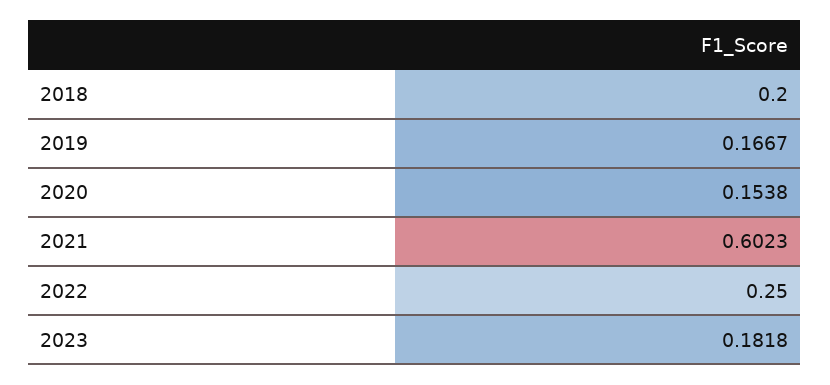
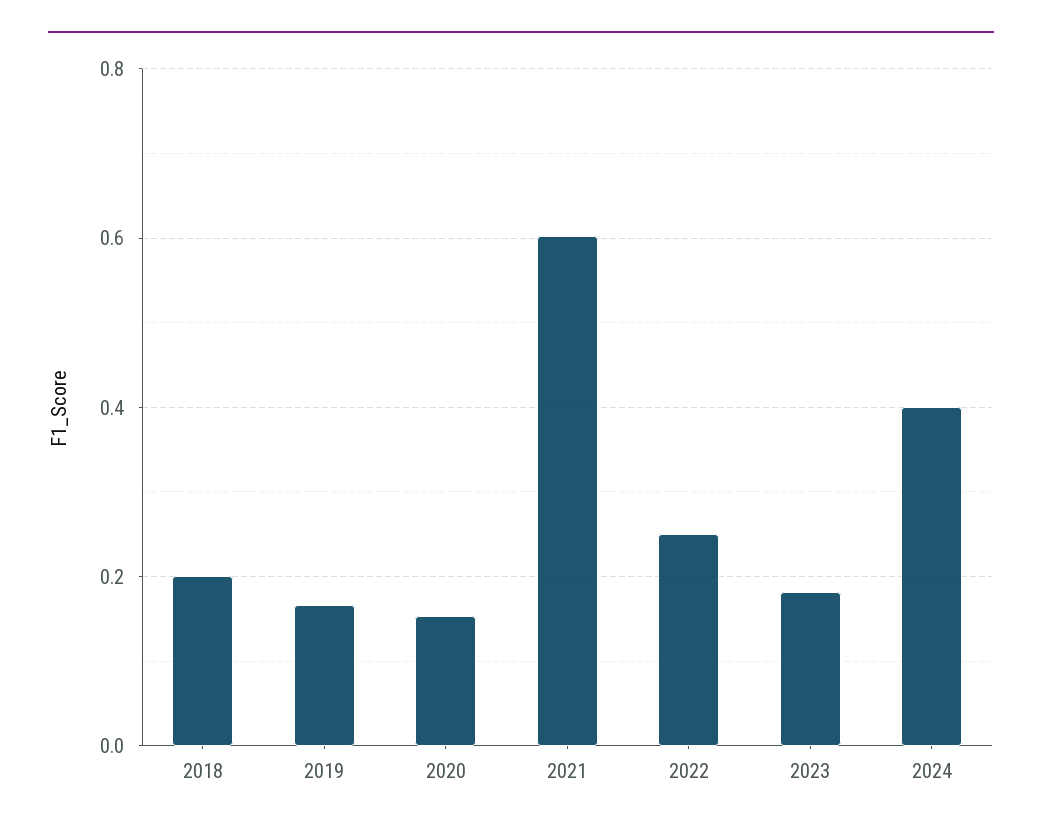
2024: none -> 0.4

